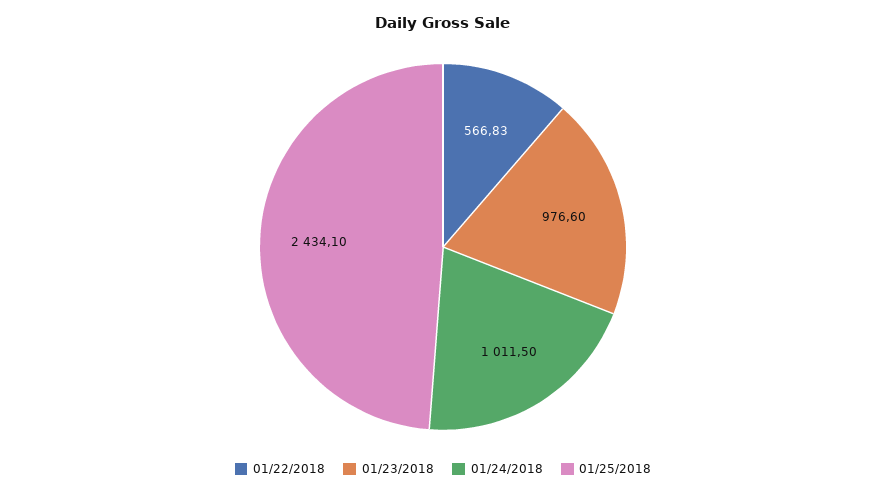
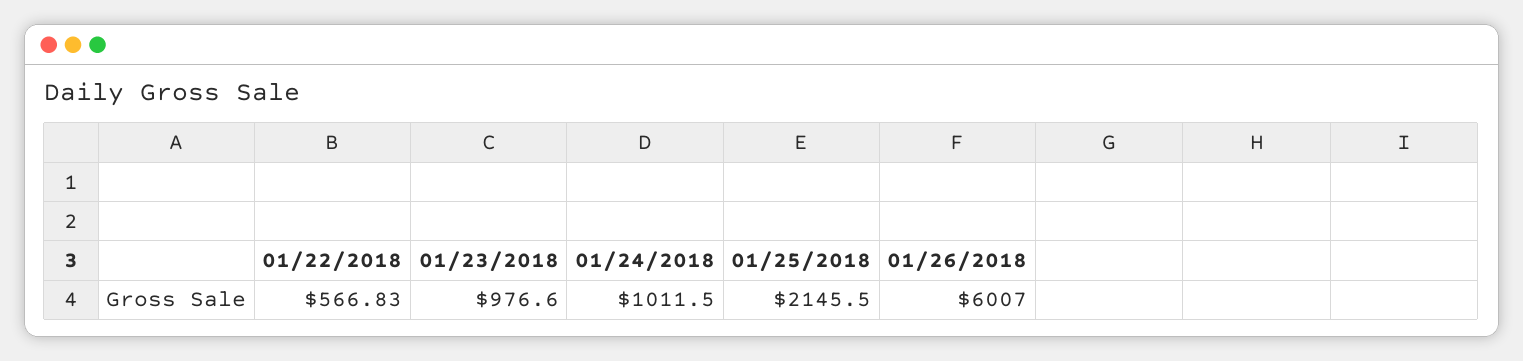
01/25/2018: 2434.1 -> 2145.5
01/26/2018: none -> 6007

